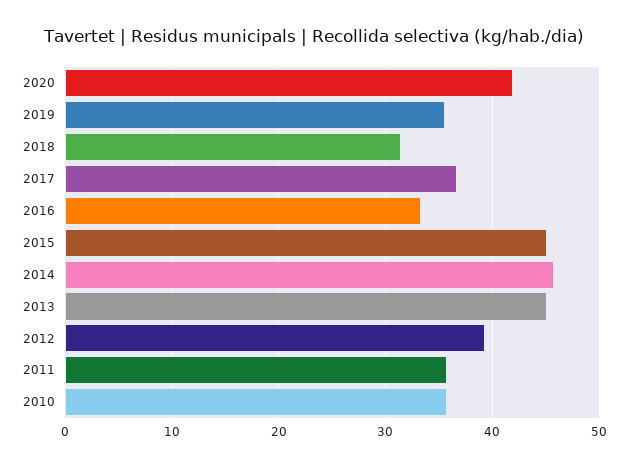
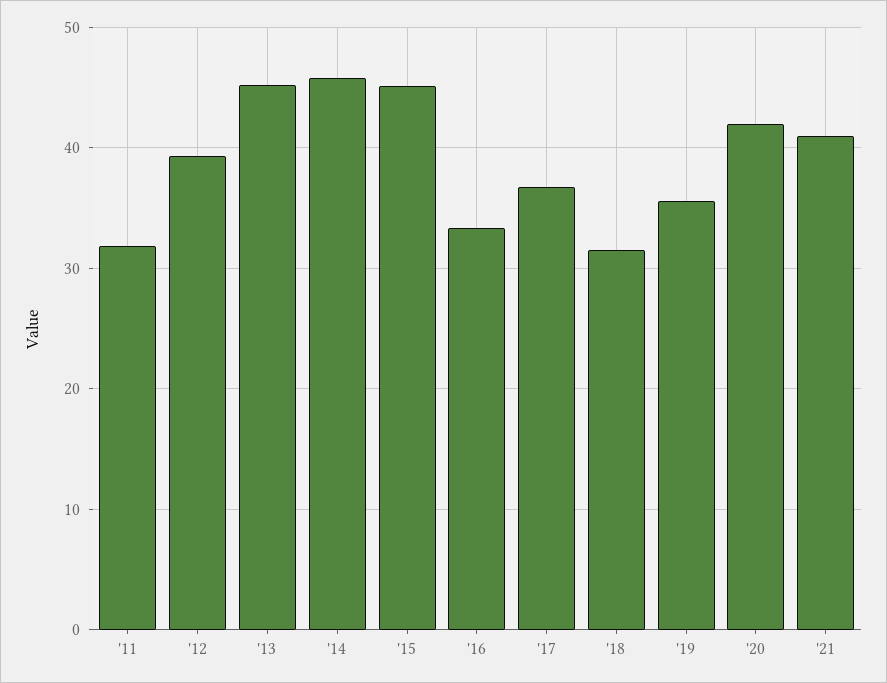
2011: 36 -> 32
2010: 36 -> none
'21: none -> 41

